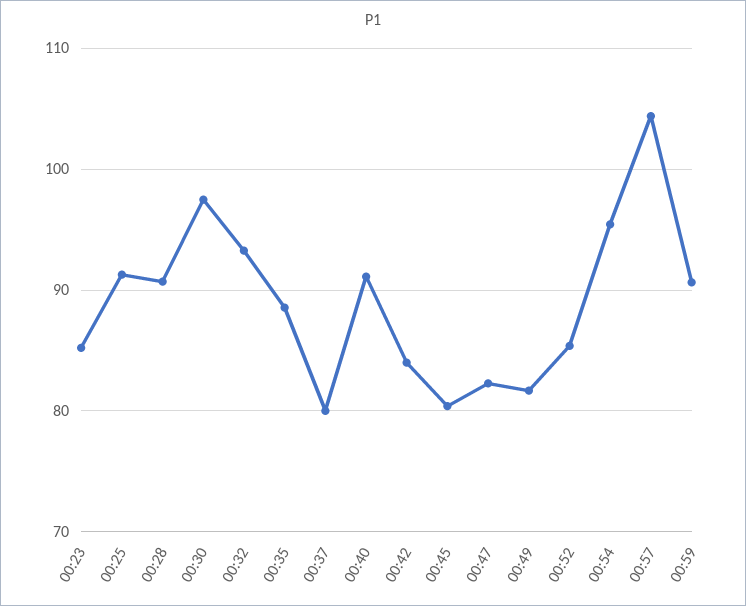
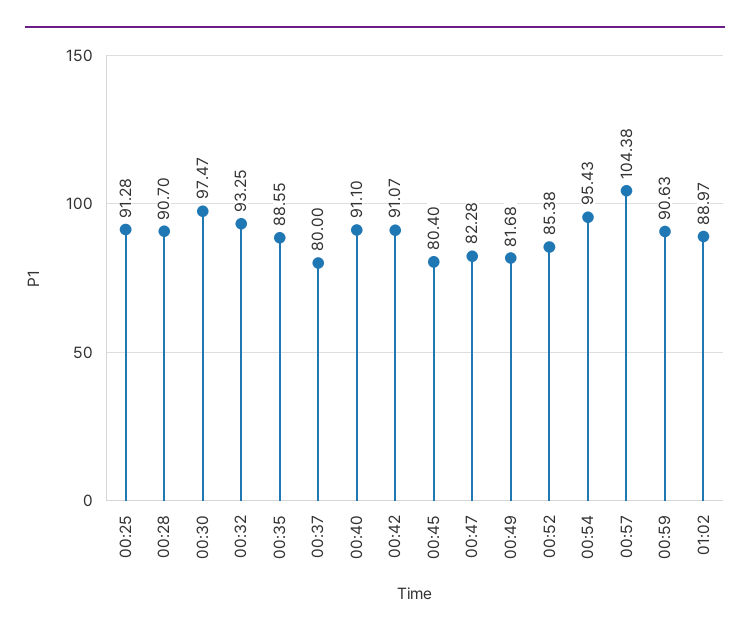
00:23: 85 -> none
00:42: 84 -> 91.07
01:02: none -> 88.97

